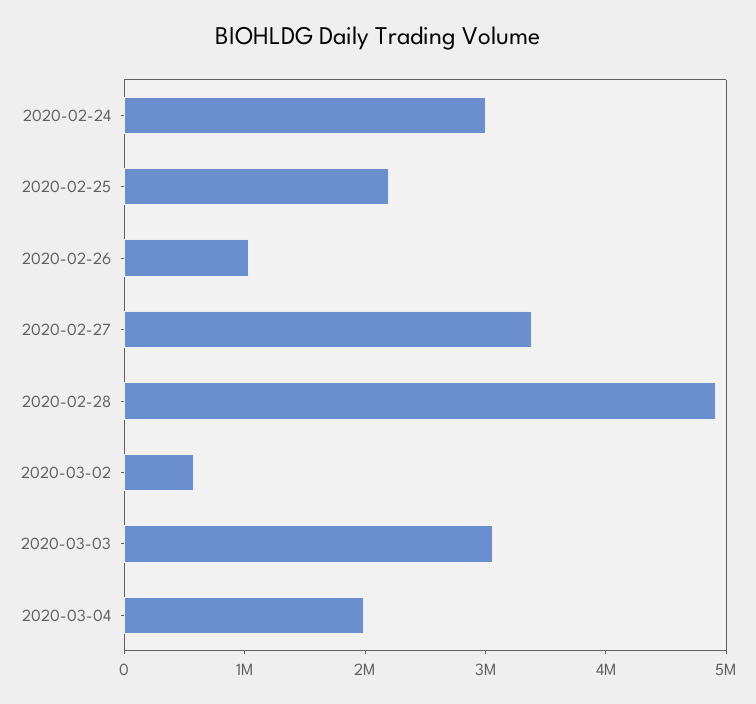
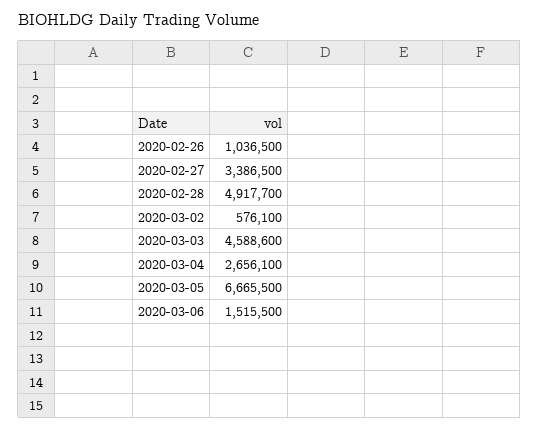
2020-02-24: 3000000 -> none
2020-02-25: 2200000 -> none
2020-03-03: 3000000 -> 4588600
2020-03-04: 2000000 -> 2656100
2020-03-05: none -> 6665500
2020-03-06: none -> 1515500

